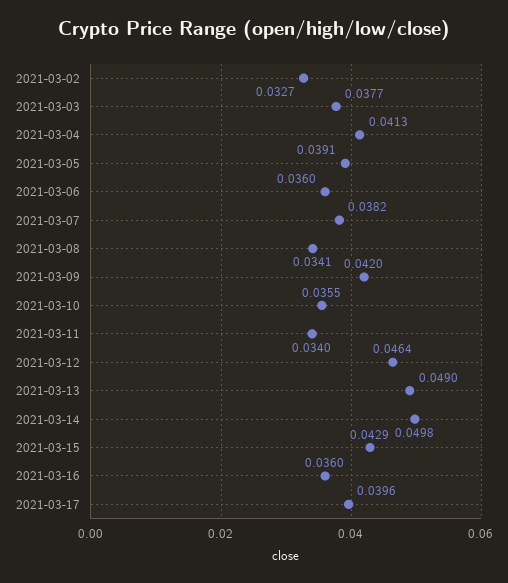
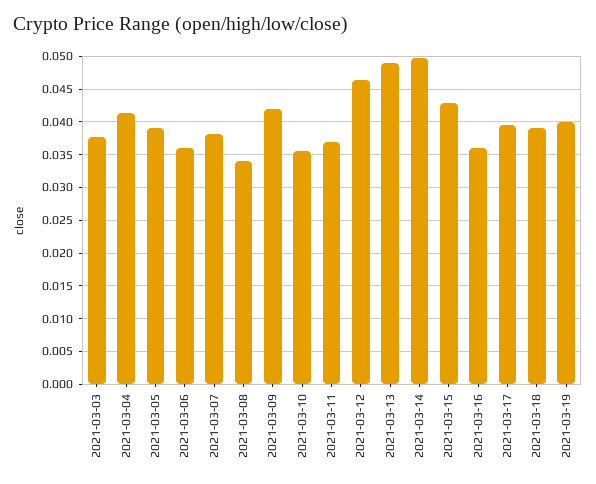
2021-03-02: 0.0327 -> none
2021-03-11: 0.034 -> 0.037
2021-03-18: none -> 0.039
2021-03-19: none -> 0.04

